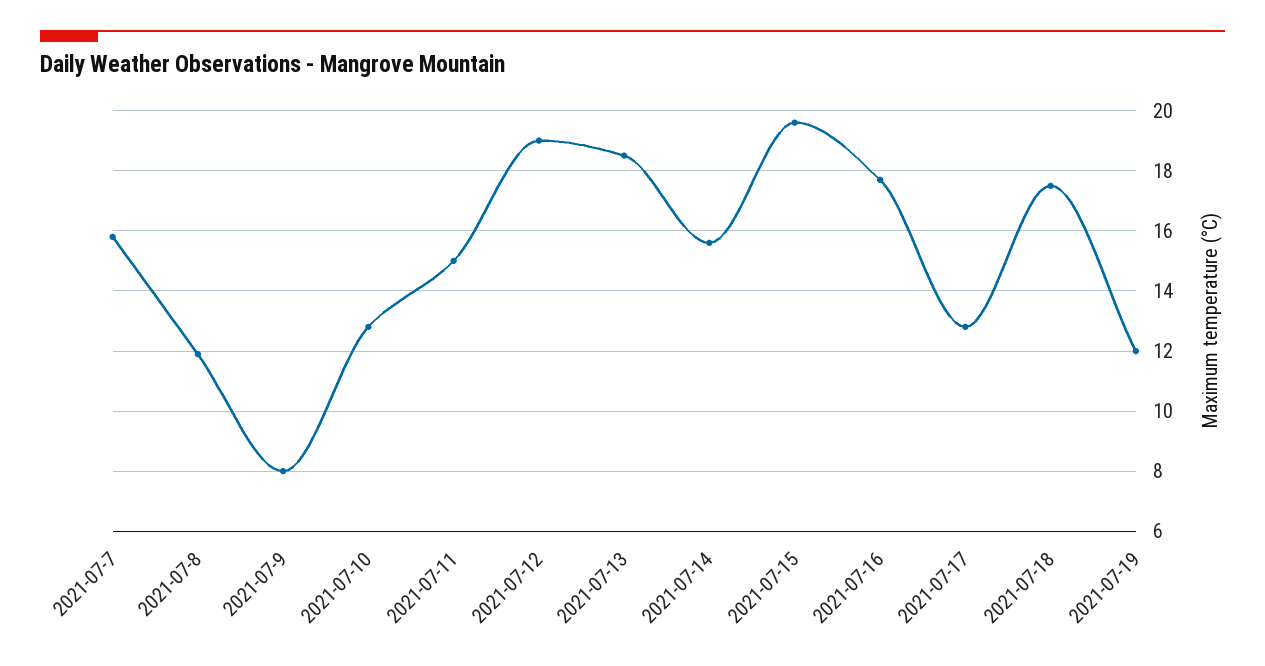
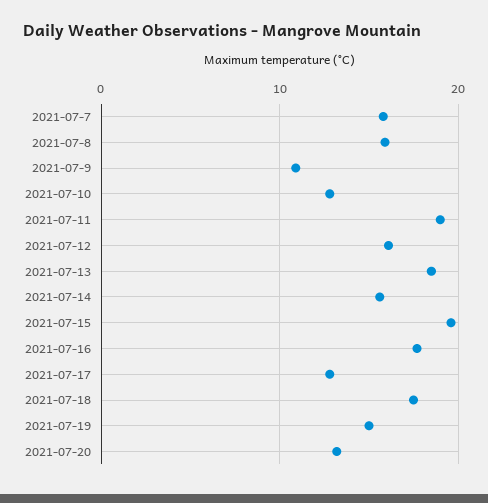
2021-07-8: 12 -> 16
2021-07-9: 8 -> 11
2021-07-11: 15 -> 19
2021-07-12: 19 -> 16
2021-07-19: 12 -> 15
2021-07-20: none -> 13

